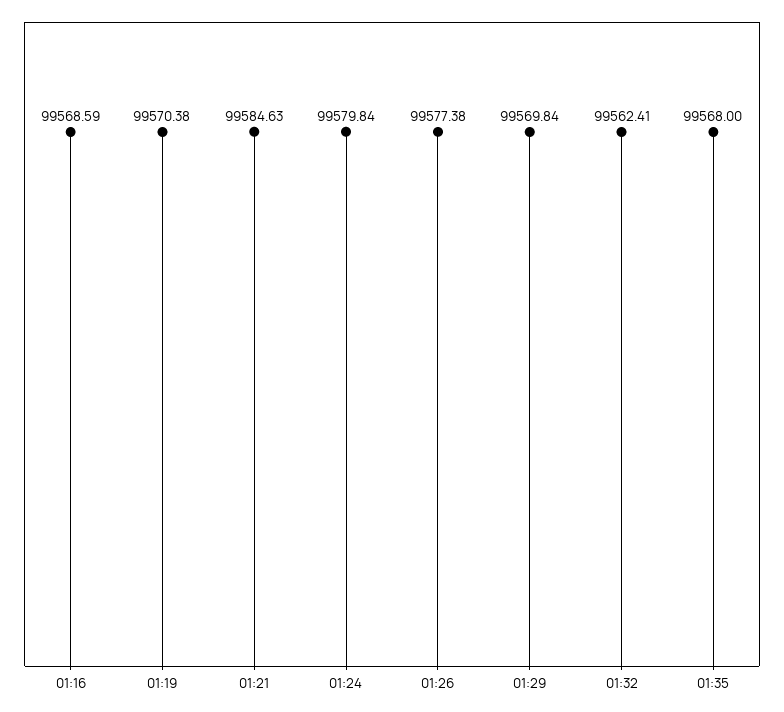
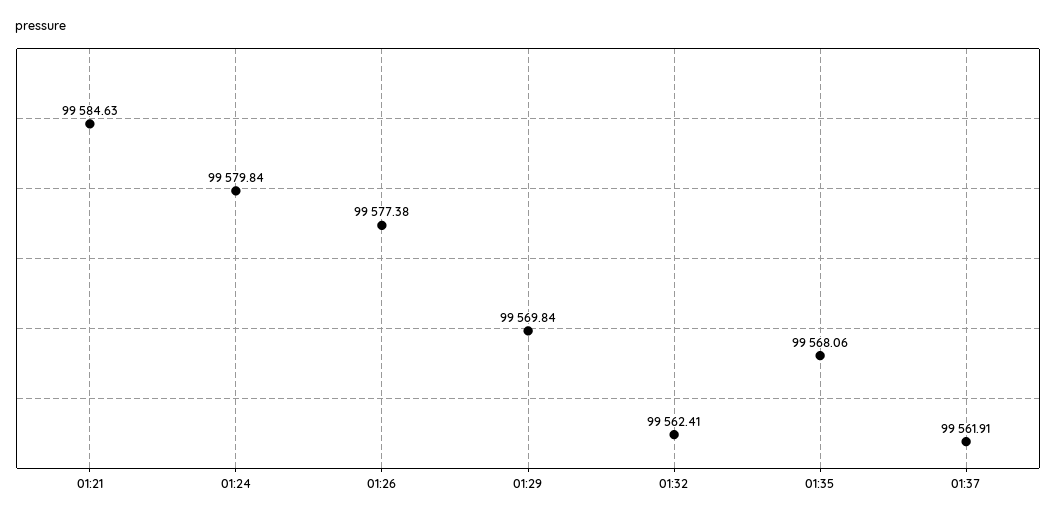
01:16: 99568.59 -> none
01:19: 99570.38 -> none
01:35: 99568 -> 99568.06
01:37: none -> 99561.91

